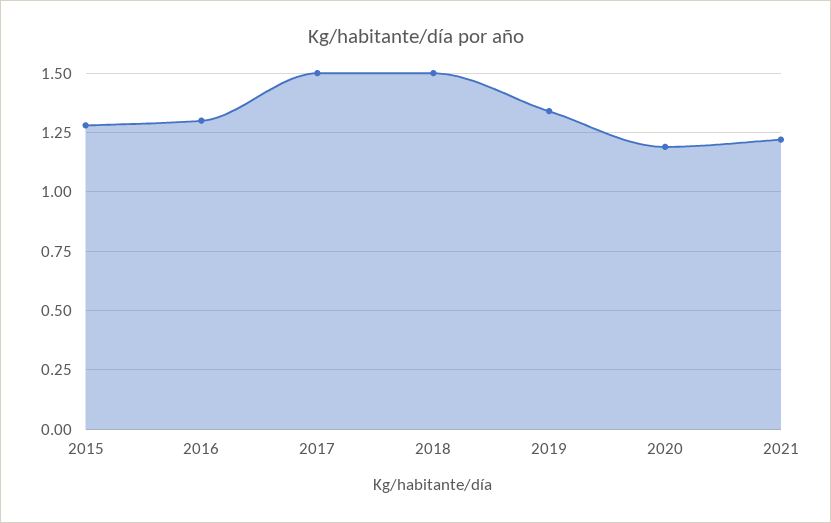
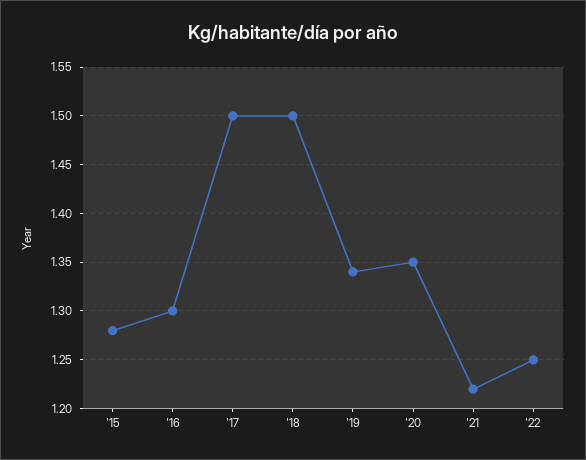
2020: 1.2 -> 1.35
'22: none -> 1.25

